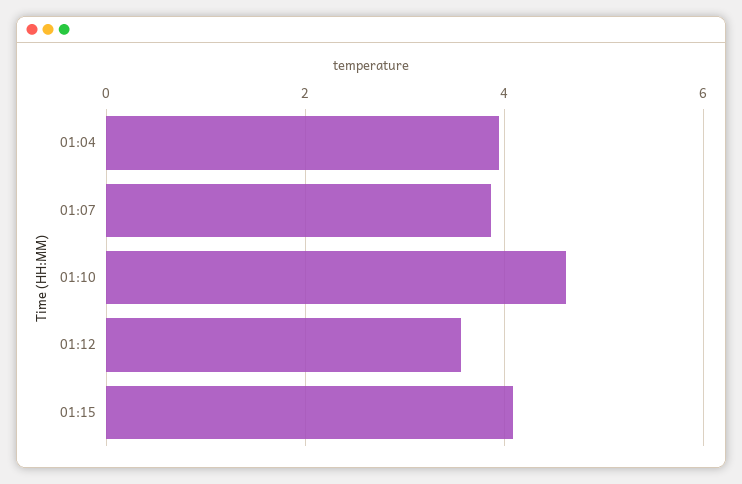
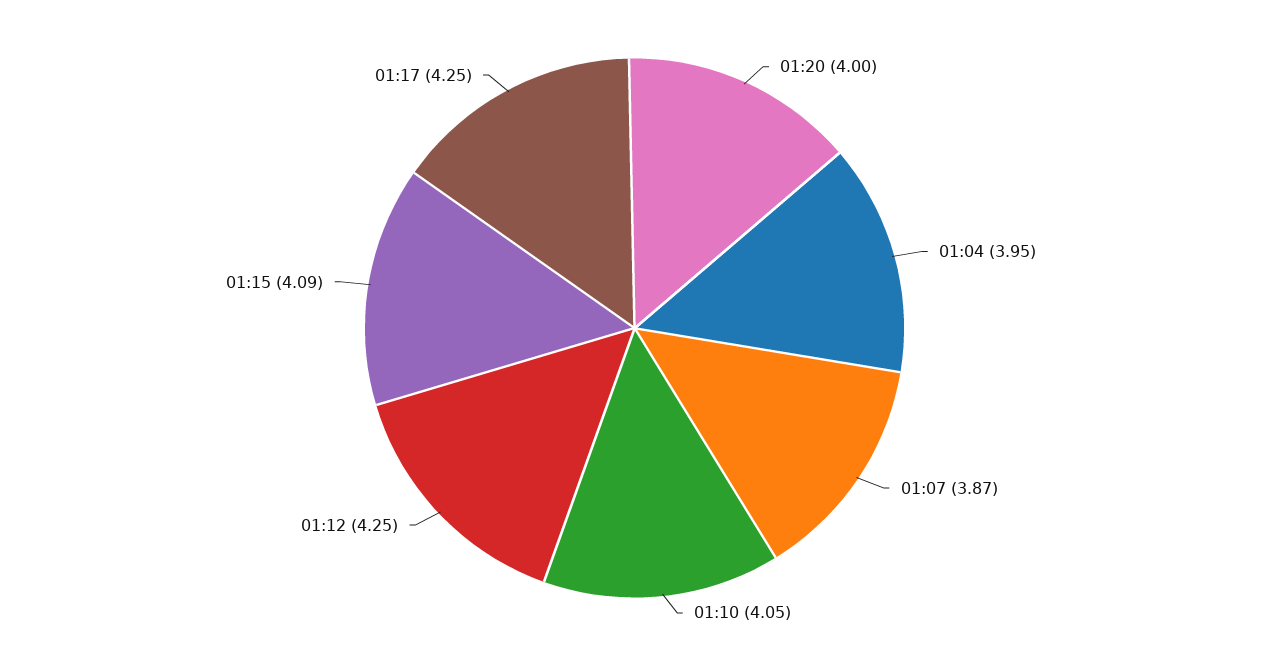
01:10: 4.6 -> 4.05
01:12: 3.6 -> 4.25
01:20: none -> 4
01:17: none -> 4.25

